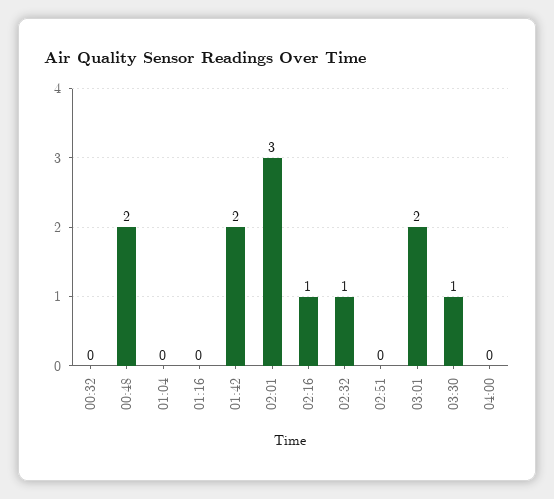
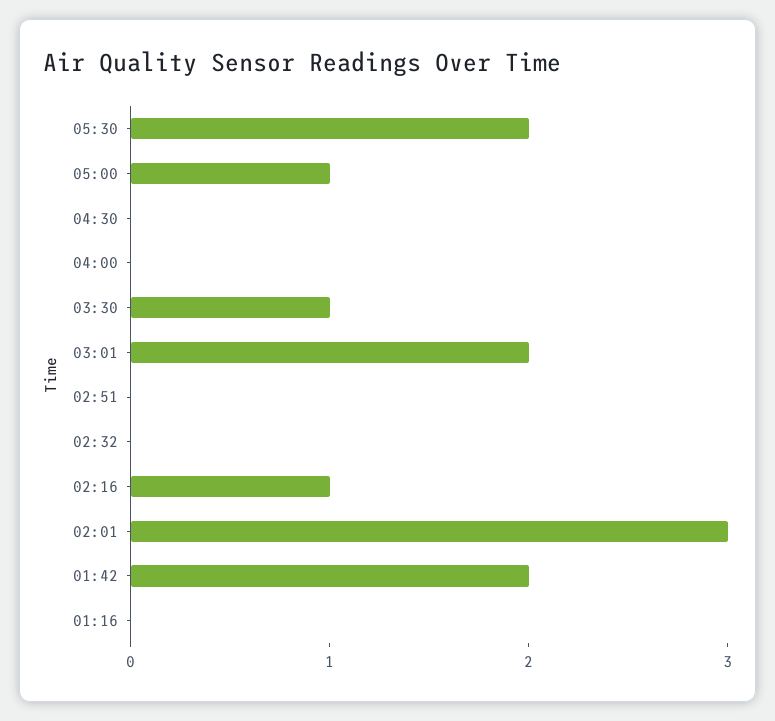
00:32: 0 -> none
00:48: 2 -> none
01:04: 0 -> none
02:32: 1 -> 0
05:30: none -> 2
05:00: none -> 1
04:30: none -> 0

